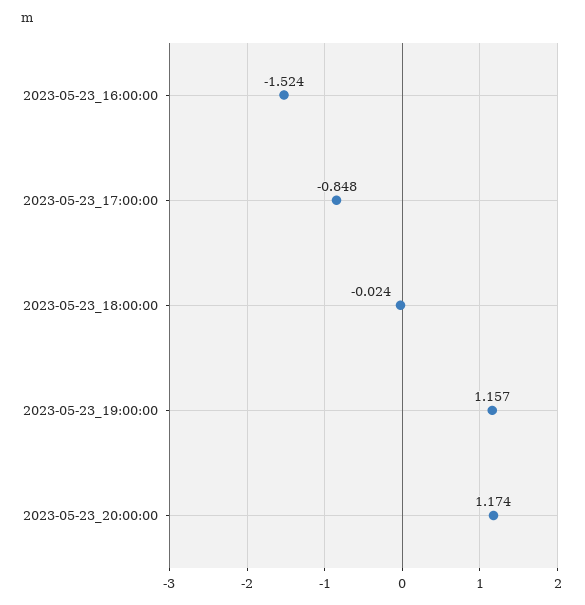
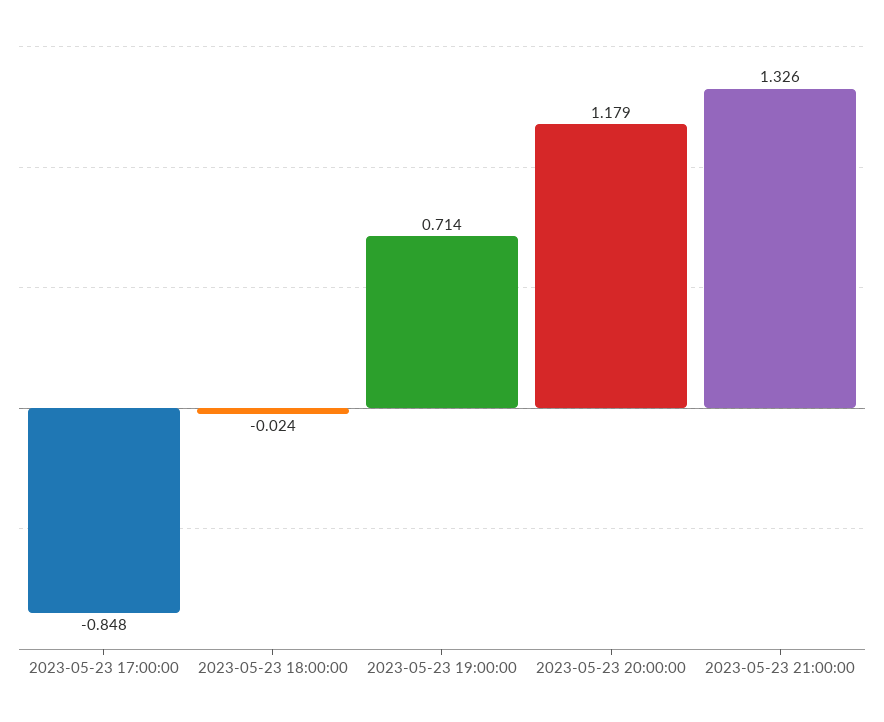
2023-05-23_16:00:00: -1.524 -> none
2023-05-23_19:00:00: 1.157 -> 0.714
2023-05-23_20:00:00: 1.174 -> 1.179
2023-05-23 21:00:00: none -> 1.326

